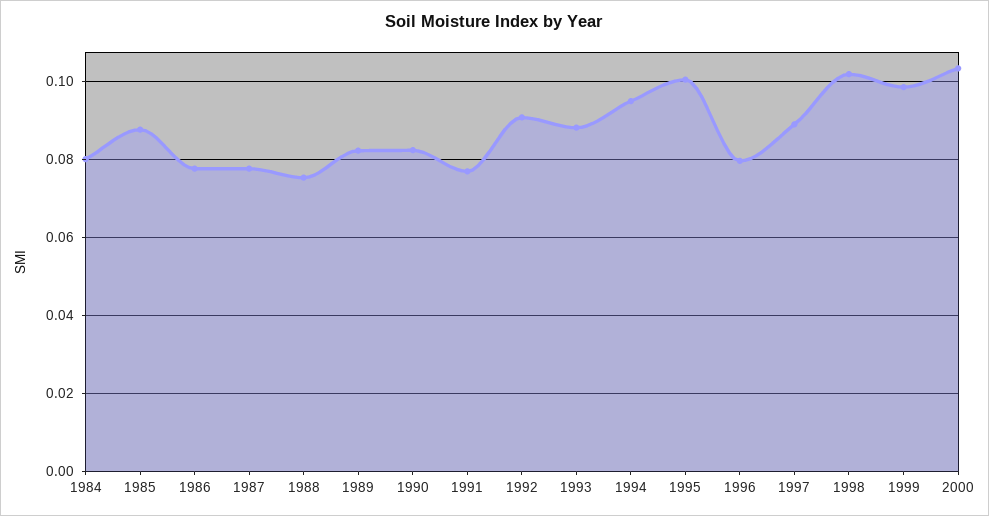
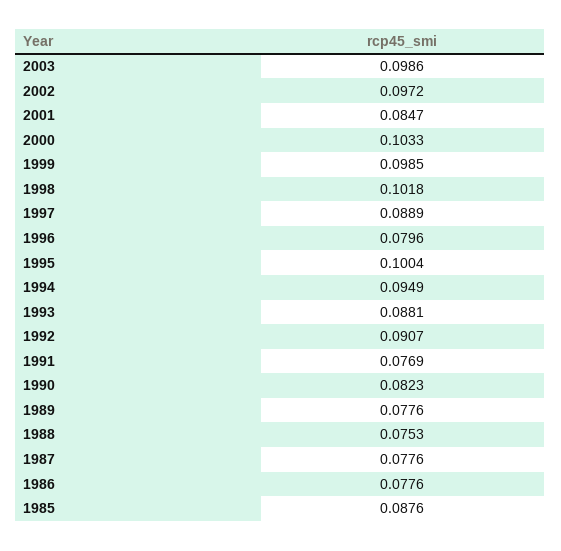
1984: 0.08 -> none
1989: 0.082 -> 0.0776
2003: none -> 0.0986
2002: none -> 0.0972
2001: none -> 0.0847

